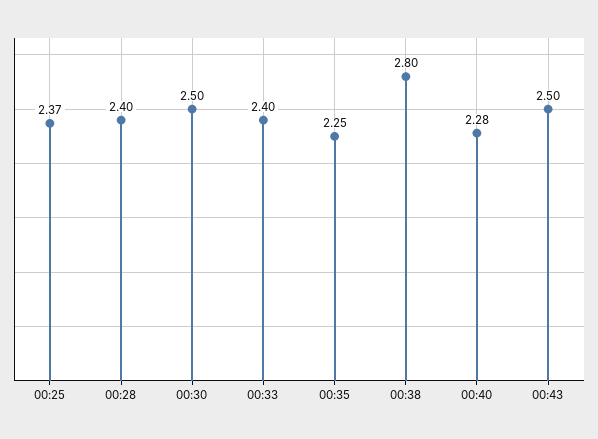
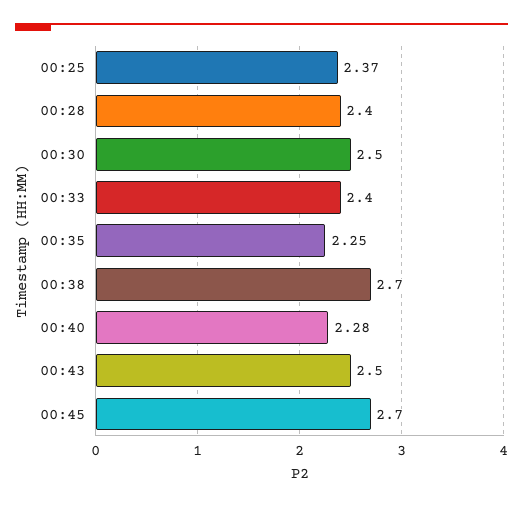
00:38: 2.8 -> 2.7
00:45: none -> 2.7

